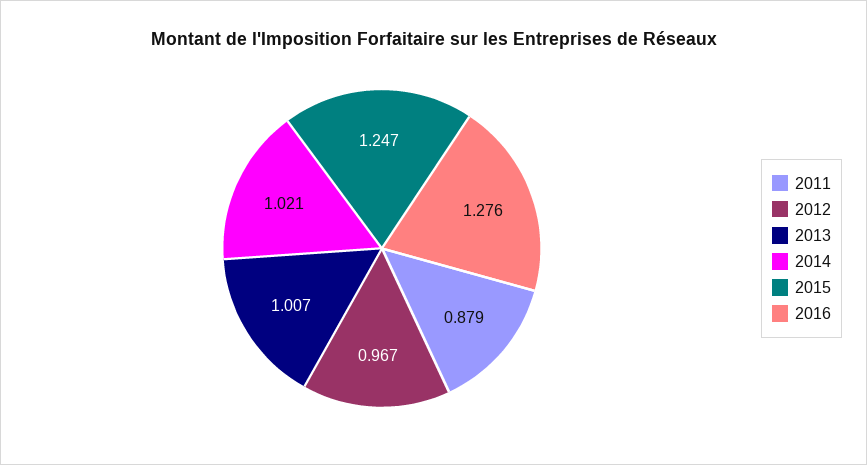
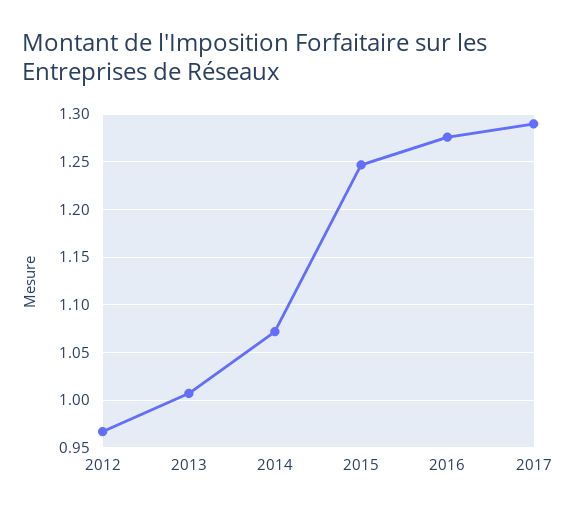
2011: 0.879 -> none
2014: 1.021 -> 1.07
2017: none -> 1.29

